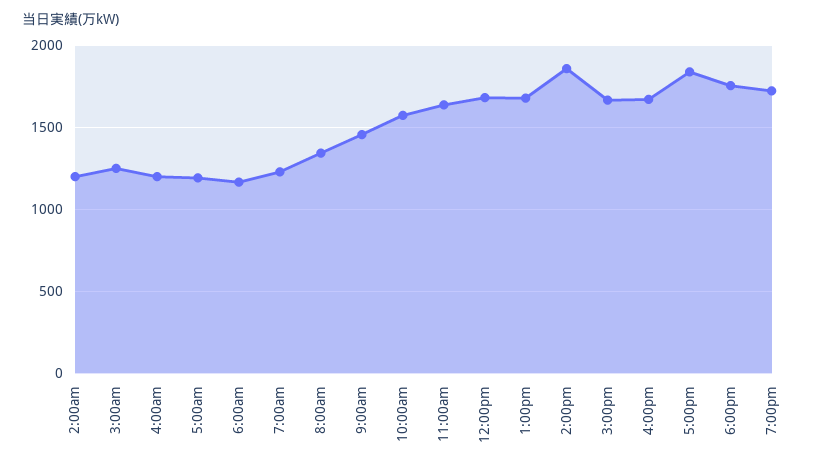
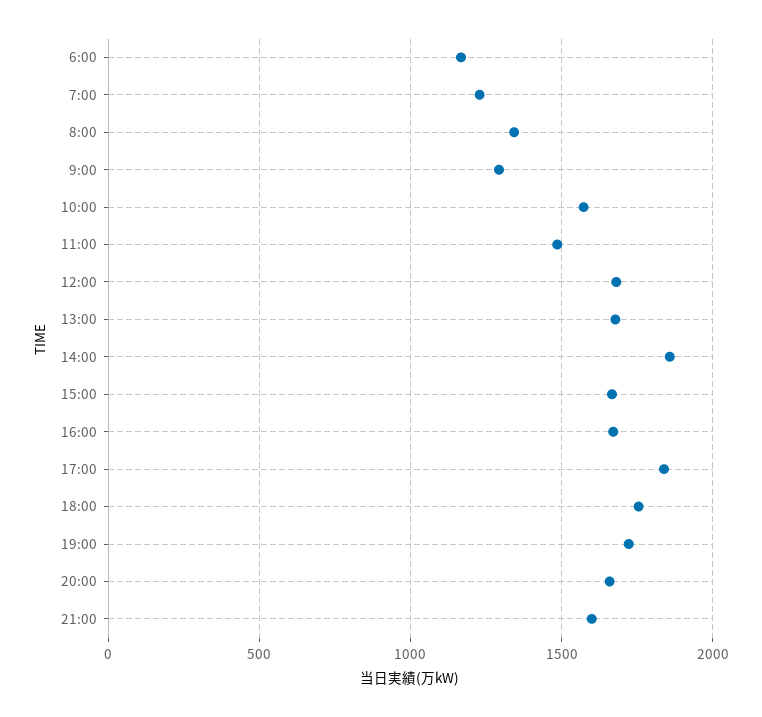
2:00am: 1200 -> none
3:00am: 1250 -> none
4:00am: 1200 -> none
5:00am: 1200 -> none
9:00am: 1450 -> 1300
11:00am: 1650 -> 1500
20:00: none -> 1650
21:00: none -> 1600

